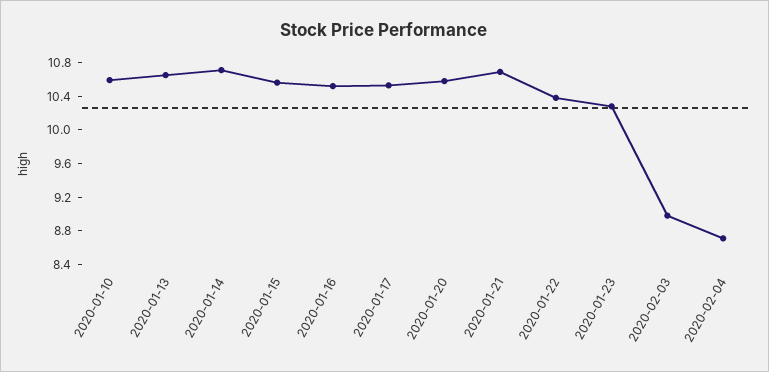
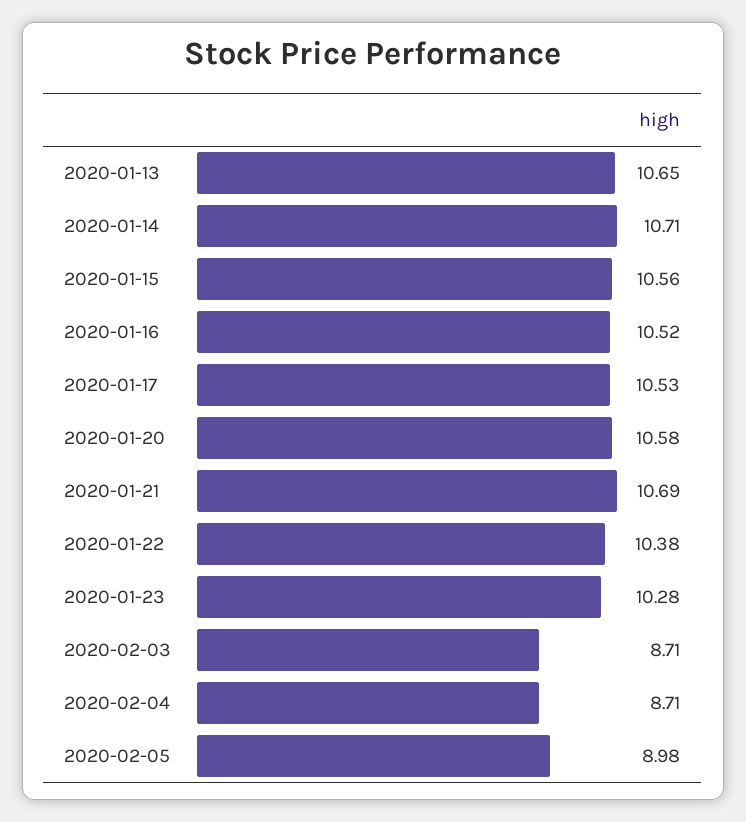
2020-01-10: 10.6 -> none
2020-02-03: 9 -> 8.71
2020-02-05: none -> 8.98

